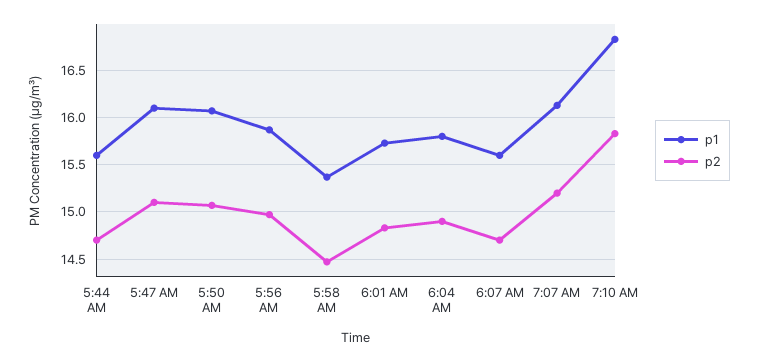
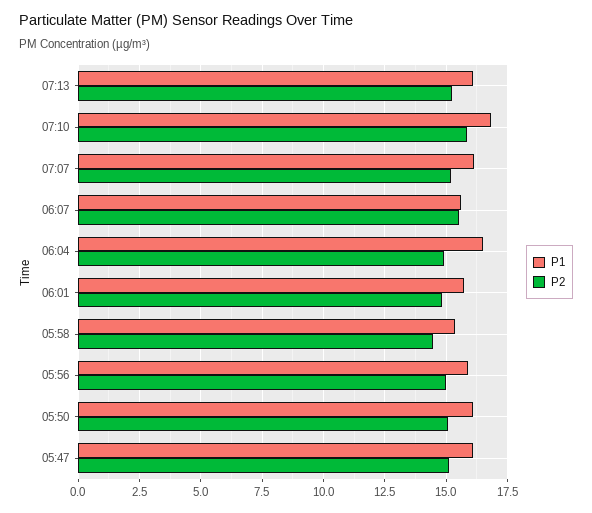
p1, 5:44 AM: 15.6 -> none
p2, 5:44 AM: 14.7 -> none
p1, 6:04 AM: 15.8 -> 16.5
p2, 6:07 AM: 14.7 -> 15.5
p1, 07:13: none -> 16
p2, 07:13: none -> 15.25

